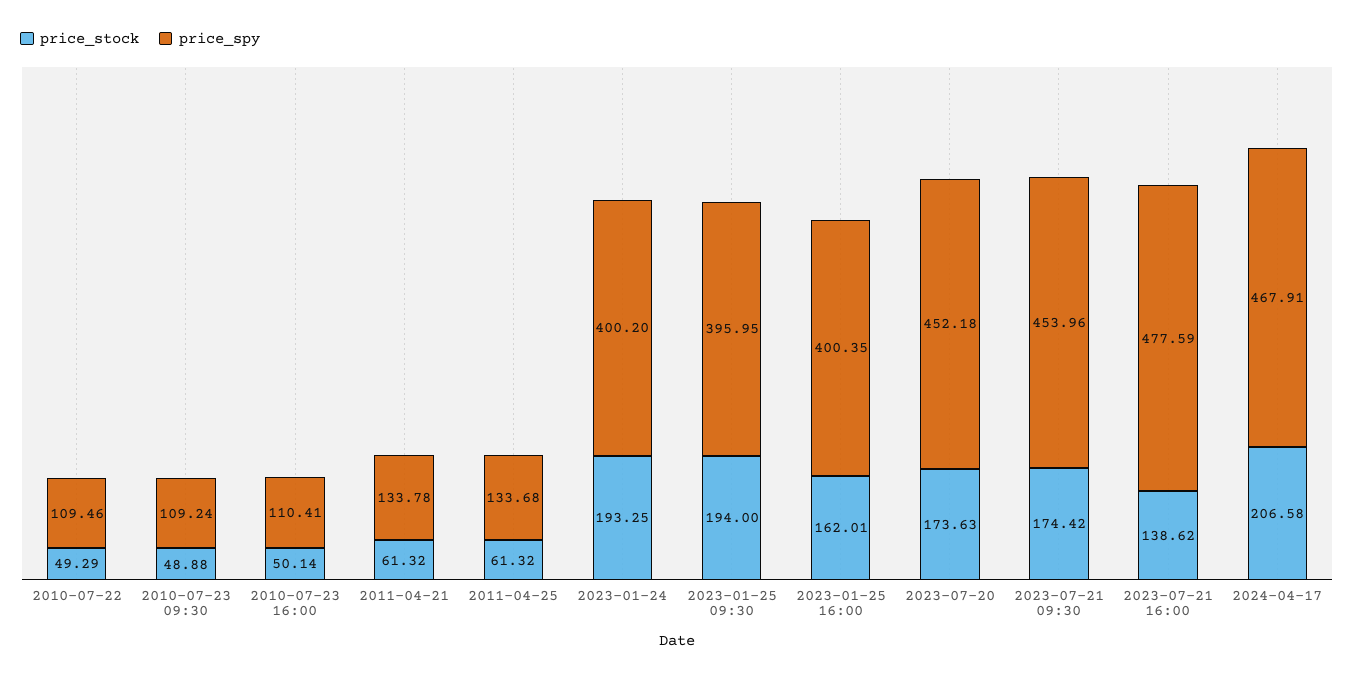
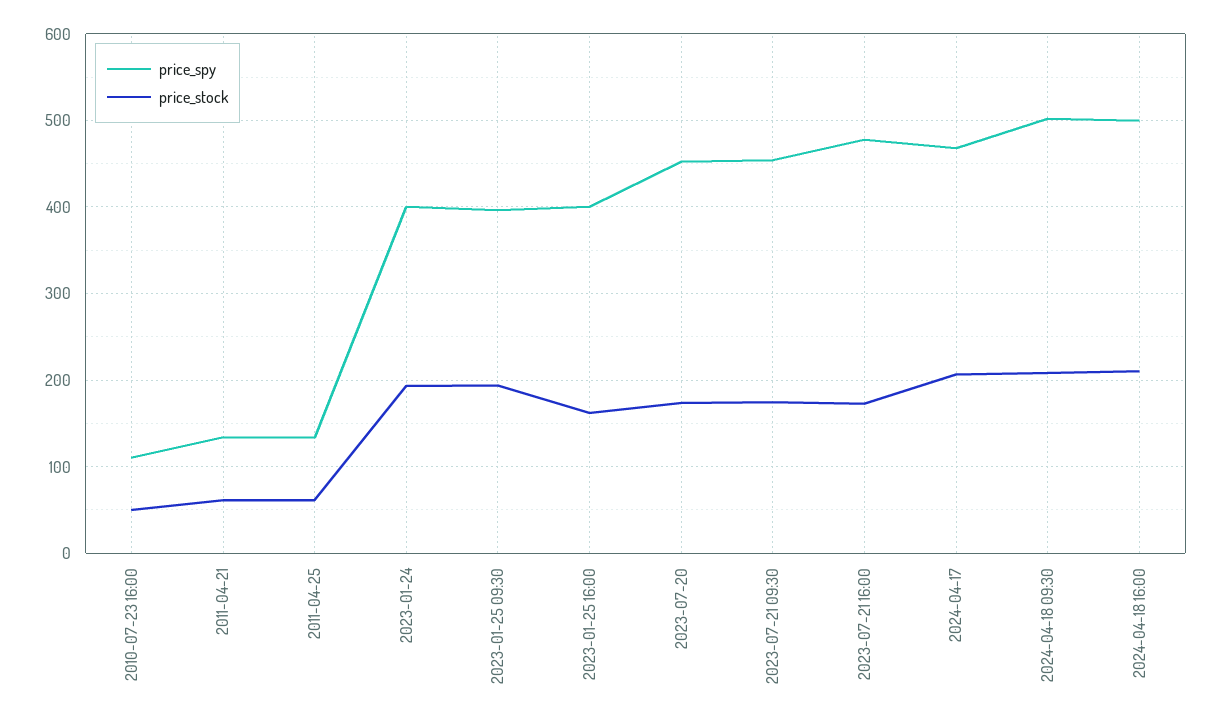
price_stock, 2010-07-22: 49.29 -> none
price_spy, 2010-07-22: 109.46 -> none
price_stock, 2010-07-23 09:30: 48.88 -> none
price_spy, 2010-07-23 09:30: 109.24 -> none
price_stock, 2023-07-21 16:00: 138.62 -> 170
price_spy, 2024-04-18 09:30: none -> 500
price_stock, 2024-04-18 09:30: none -> 210
price_spy, 2024-04-18 16:00: none -> 500
price_stock, 2024-04-18 16:00: none -> 210

